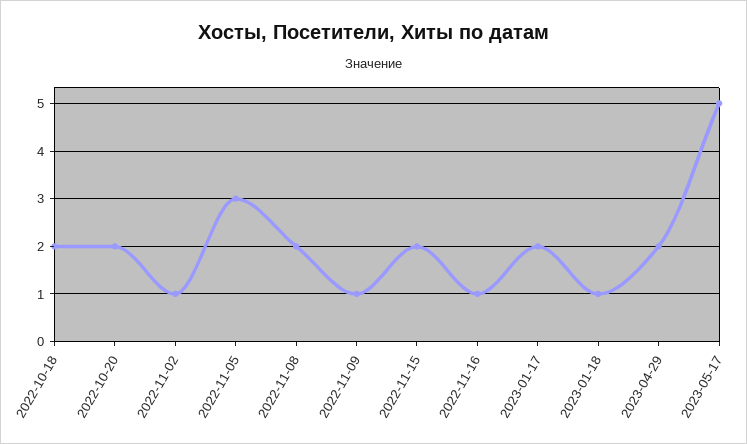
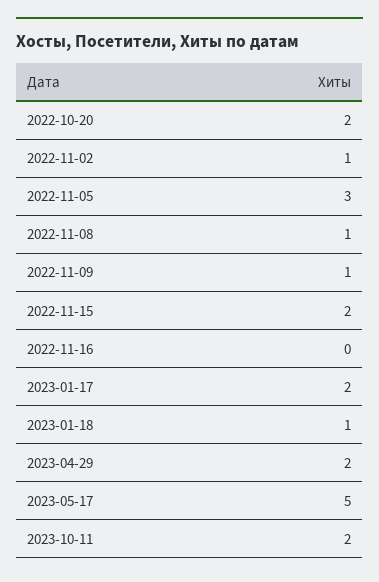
2022-10-18: 2 -> none
2022-11-08: 2 -> 1
2022-11-16: 1 -> 0
2023-10-11: none -> 2

